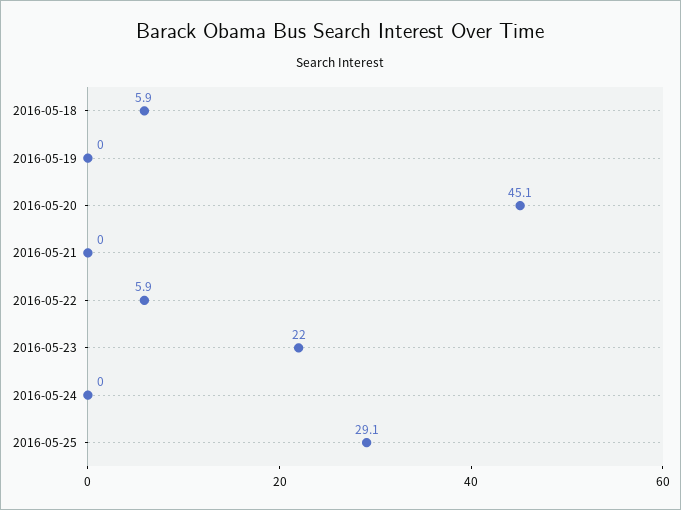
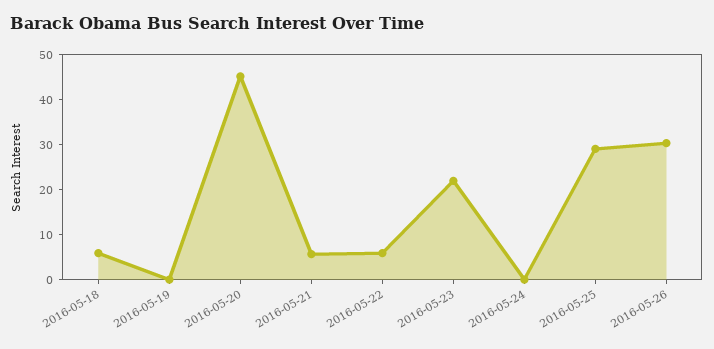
2016-05-21: 0 -> 6
2016-05-26: none -> 30

